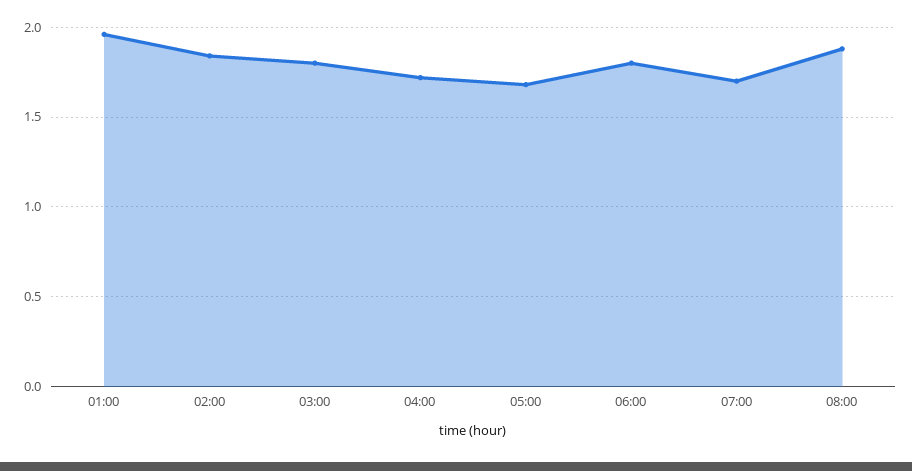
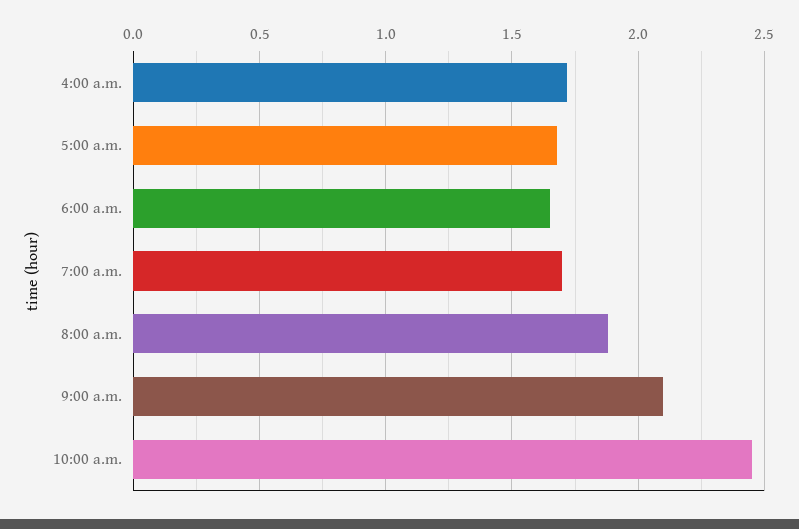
01:00: 1.95 -> none
02:00: 1.85 -> none
03:00: 1.8 -> none
06:00: 1.8 -> 1.65
9:00 a.m.: none -> 2.1
10:00 a.m.: none -> 2.45

